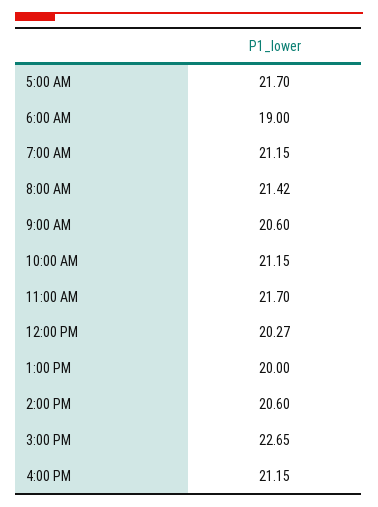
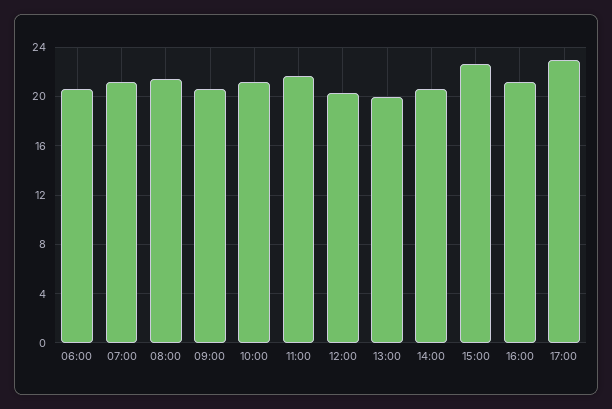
5:00 AM: 21.7 -> none
6:00 AM: 19 -> 20.5
17:00: none -> 23

